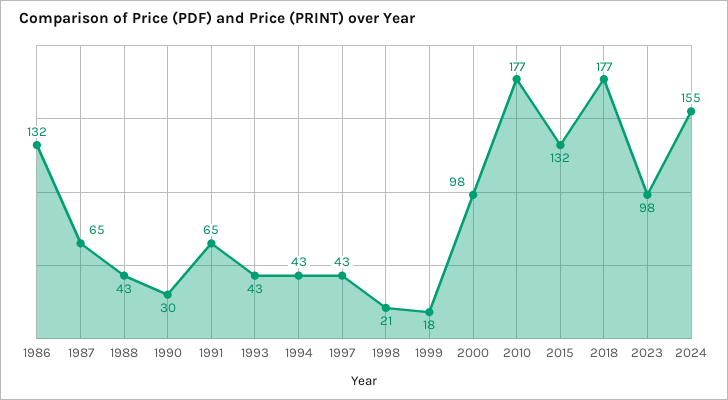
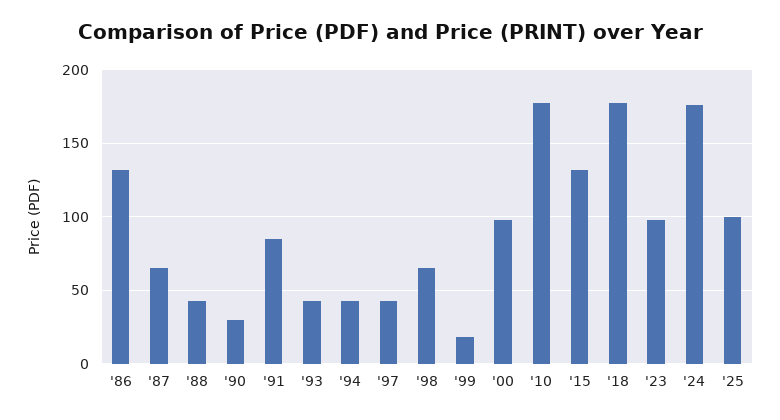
1991: 65 -> 85
1998: 21 -> 65
2024: 155 -> 175
'25: none -> 100

